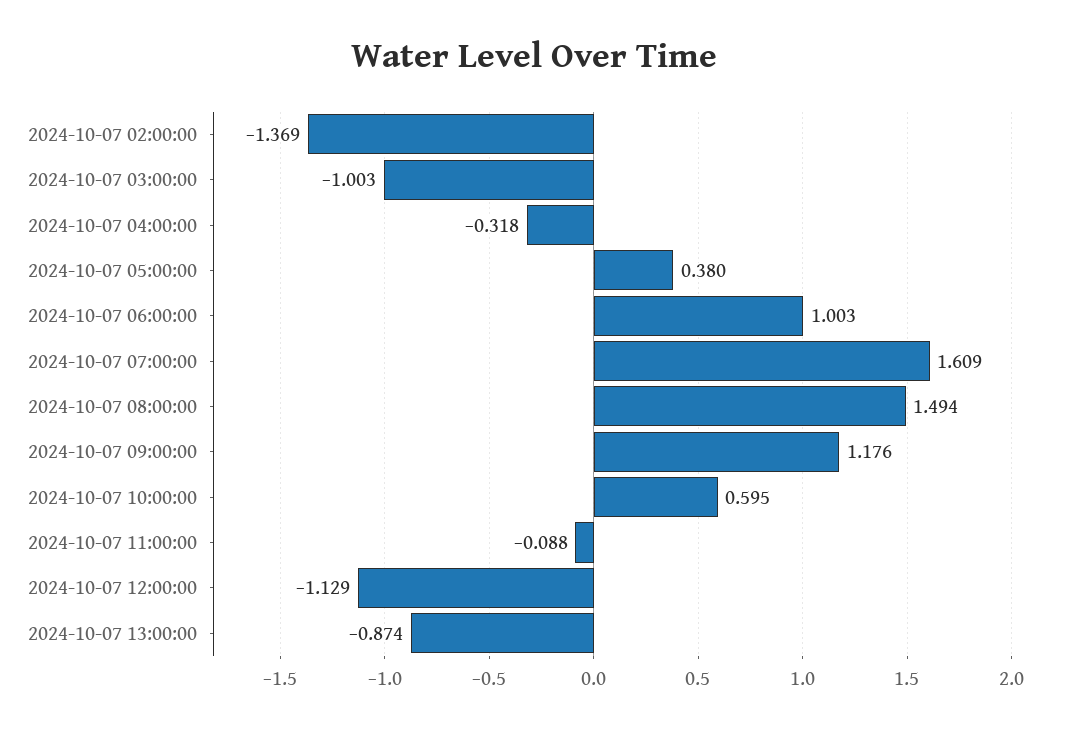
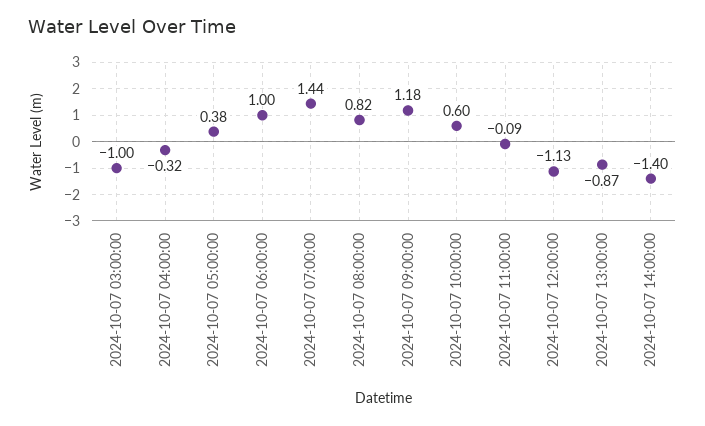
2024-10-07 02:00:00: -1.369 -> none
2024-10-07 07:00:00: 1.609 -> 1.44
2024-10-07 08:00:00: 1.494 -> 0.82
2024-10-07 14:00:00: none -> -1.4

